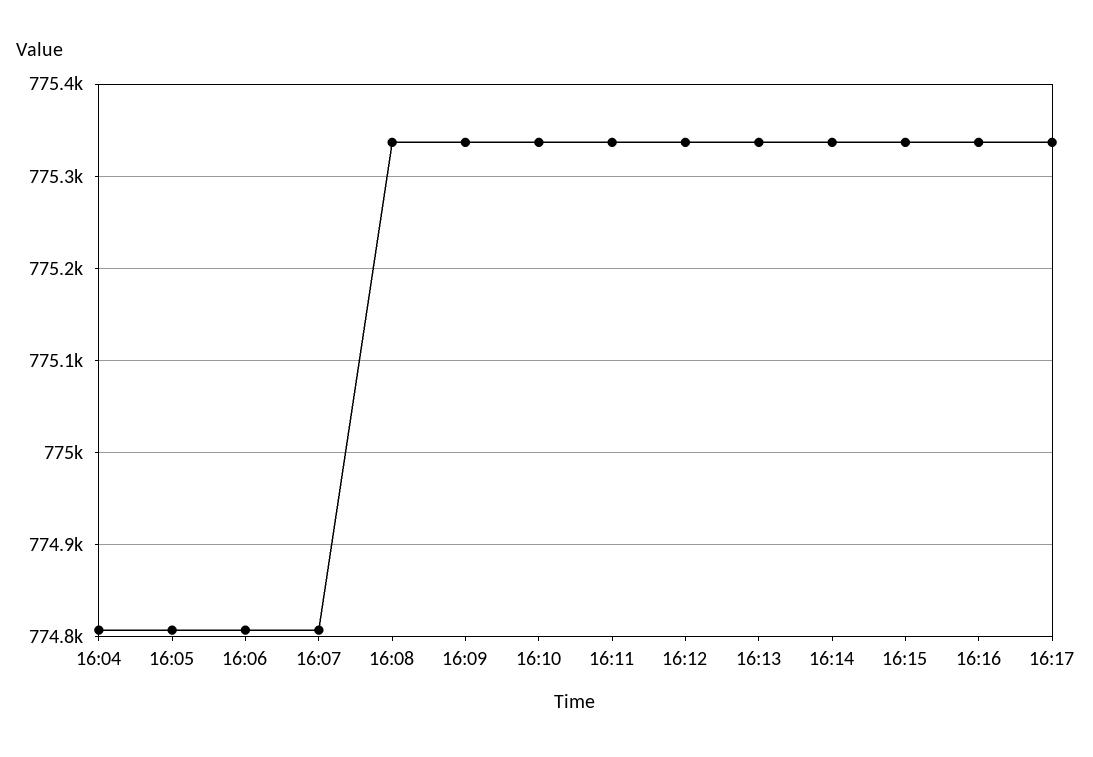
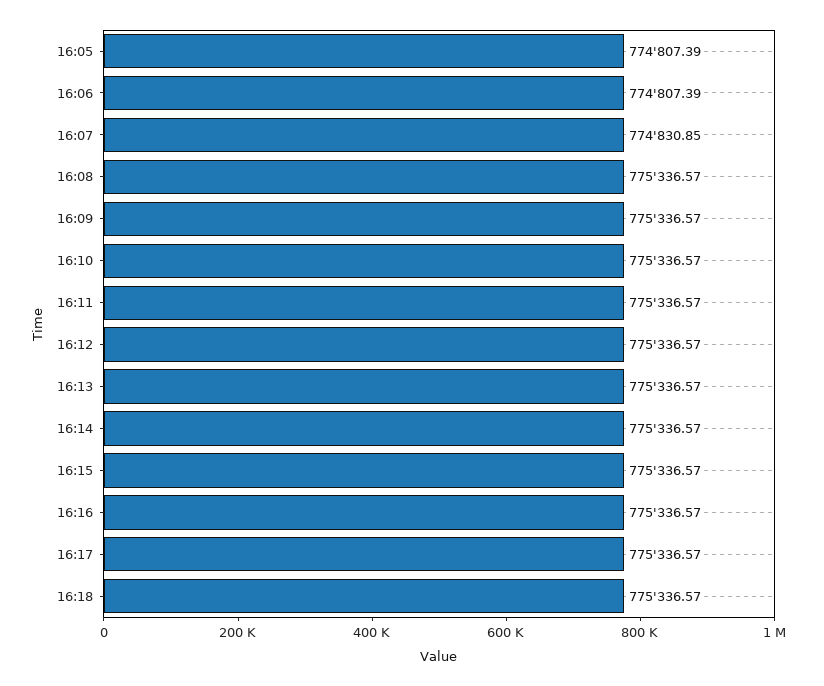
16:04: 774810 -> none
16:07: 774810 -> 774830.85
16:18: none -> 775336.57

